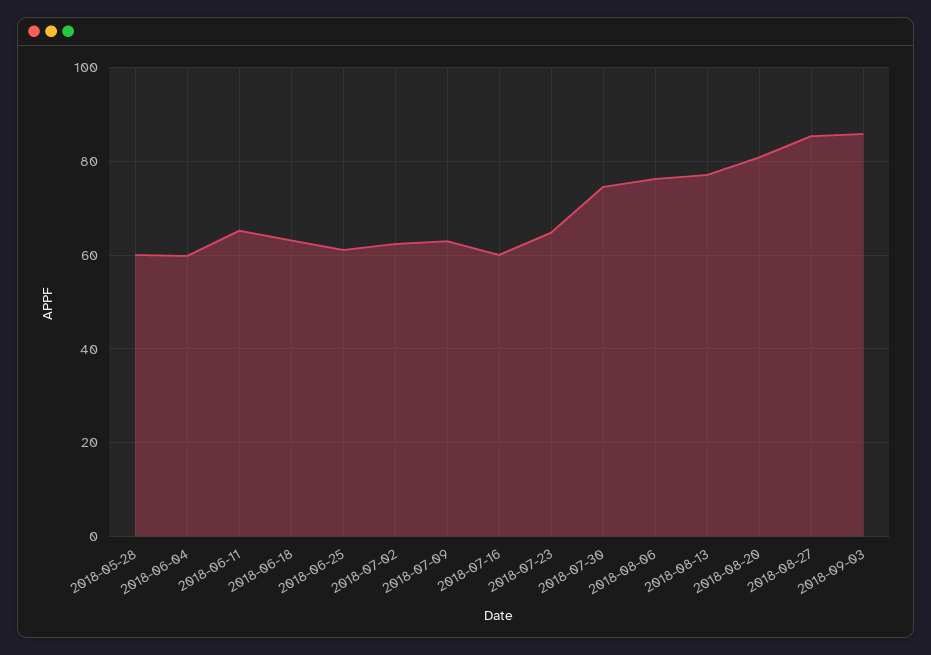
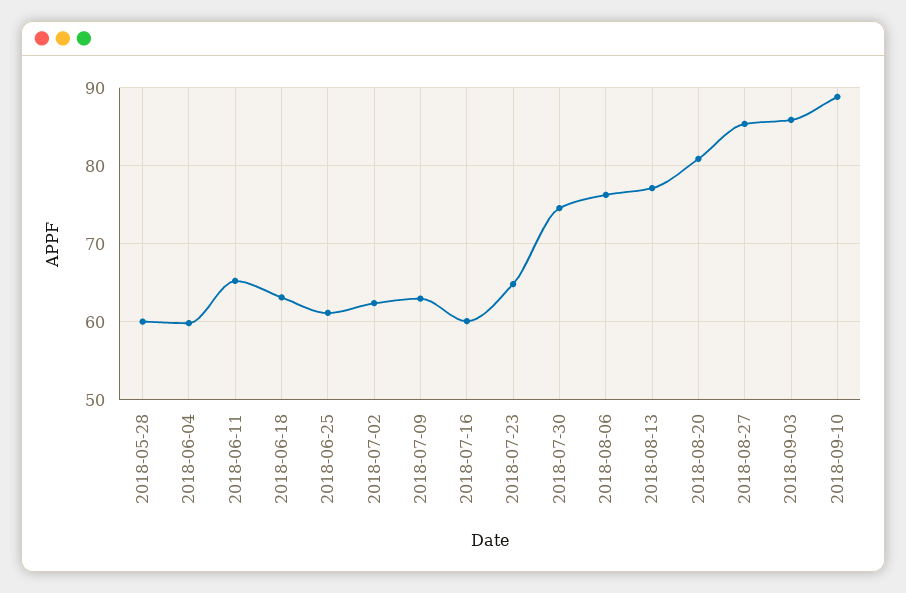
2018-09-10: none -> 89

